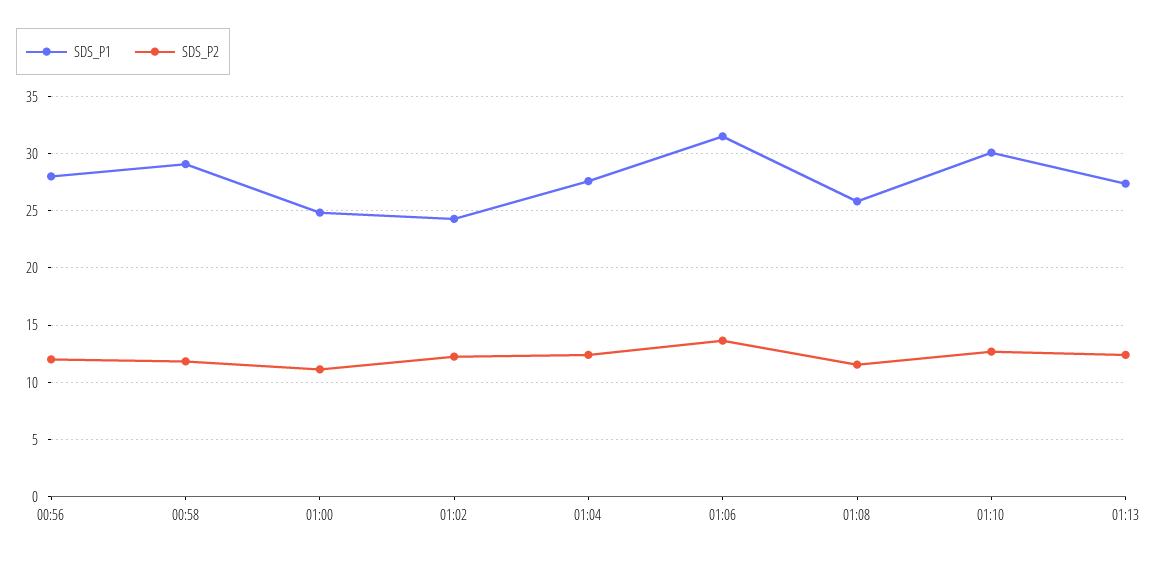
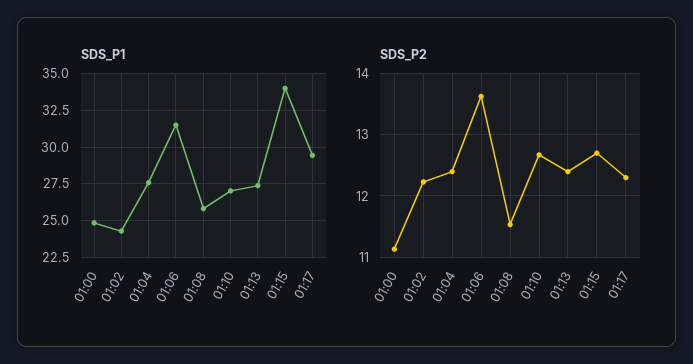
SDS_P1, 00:56: 28 -> none
SDS_P2, 00:56: 12 -> none
SDS_P1, 00:58: 29 -> none
SDS_P2, 00:58: 12 -> none
SDS_P1, 01:10: 30 -> 27
SDS_P1, 01:15: none -> 34
SDS_P1, 01:17: none -> 29.5
SDS_P2, 01:15: none -> 12.7
SDS_P2, 01:17: none -> 12.3

